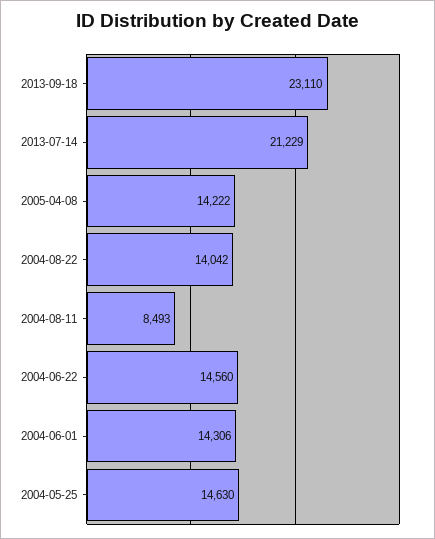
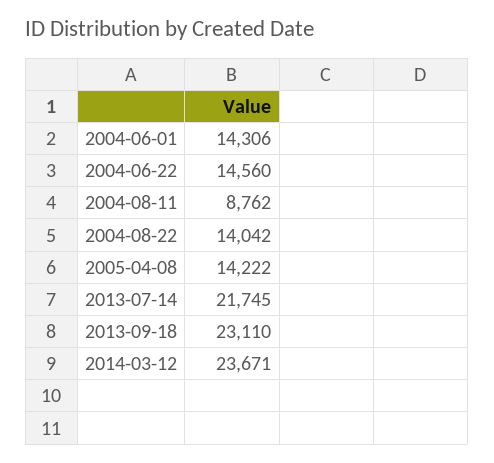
2013-07-14: 21229 -> 21745
2004-08-11: 8493 -> 8762
2004-05-25: 14630 -> none
2014-03-12: none -> 23671

